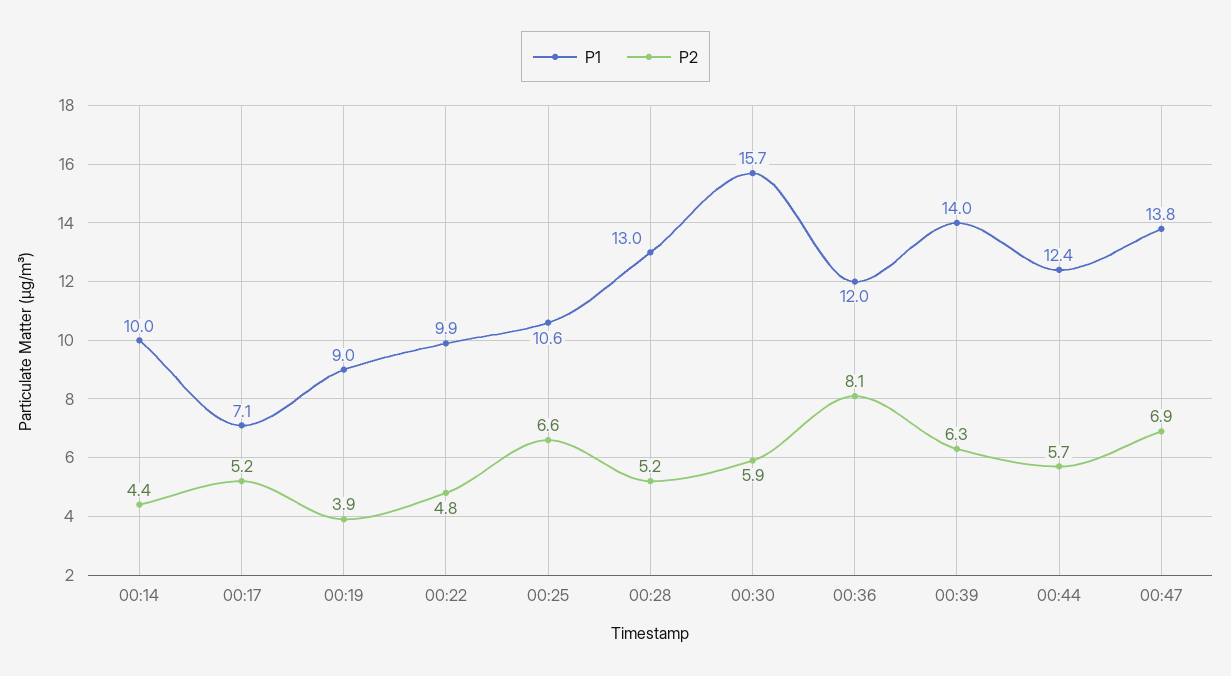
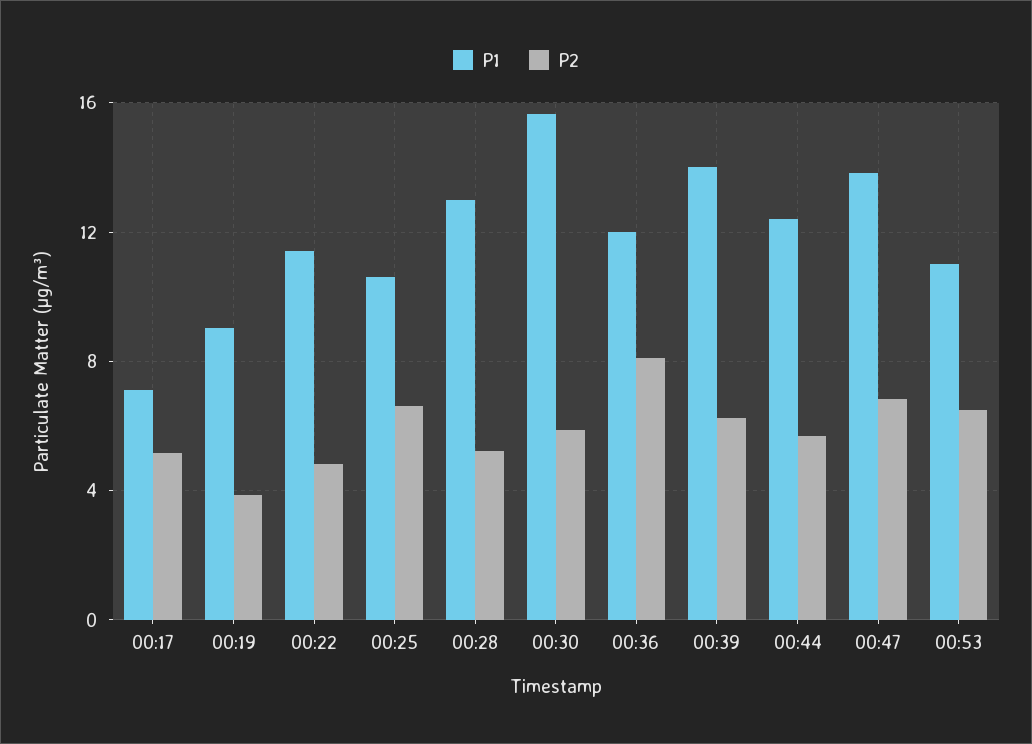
P1, 00:14: 10 -> none
P2, 00:14: 4.4 -> none
P1, 00:22: 9.9 -> 11.5
P1, 00:53: none -> 11
P2, 00:53: none -> 6.5

